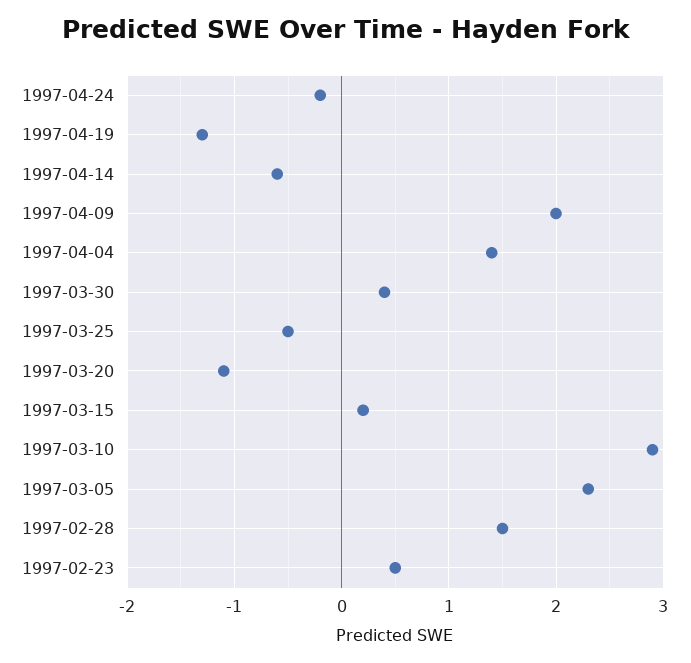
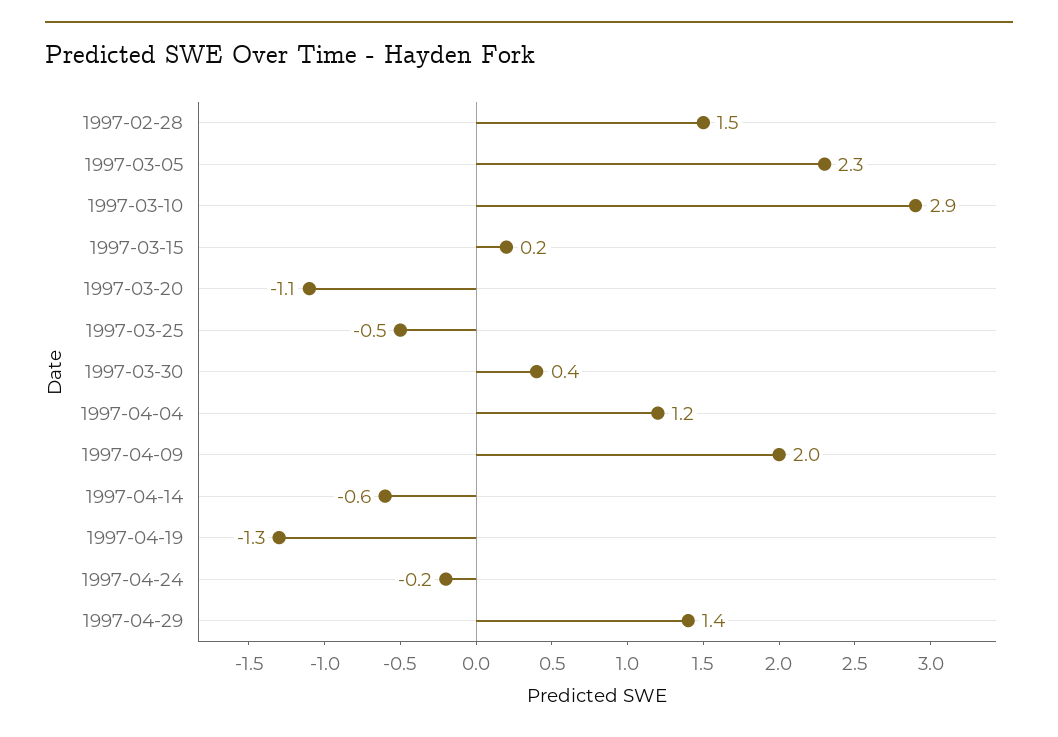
1997-04-04: 1.4 -> 1.2
1997-02-23: 0.5 -> none
1997-04-29: none -> 1.4

